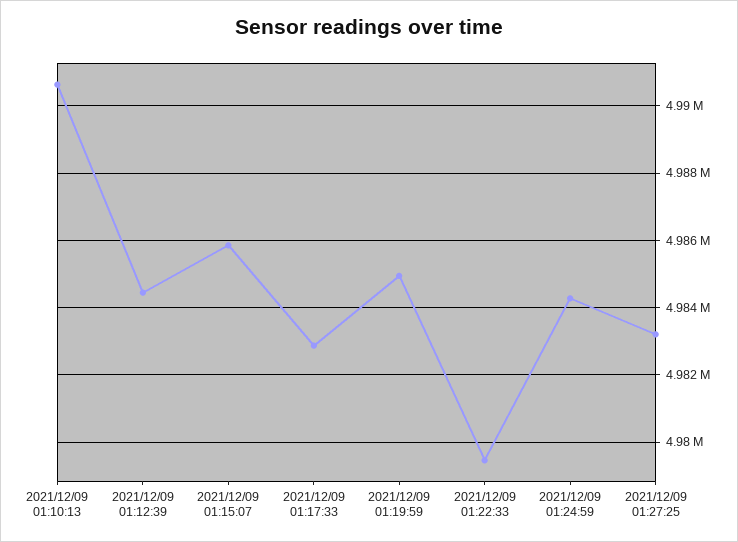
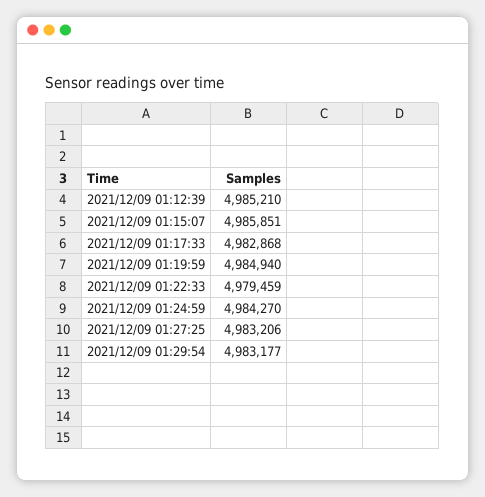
2021/12/09 01:10:13: 4990600 -> none
2021/12/09 01:12:39: 4984400 -> 4985210
2021/12/09 01:29:54: none -> 4983177

